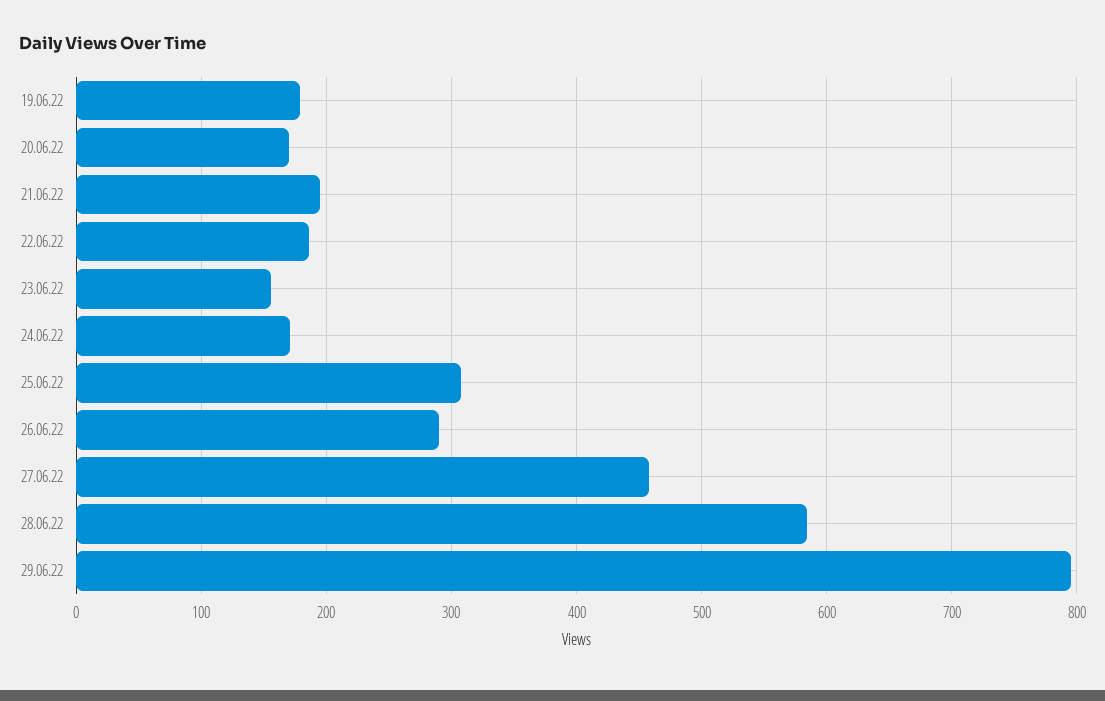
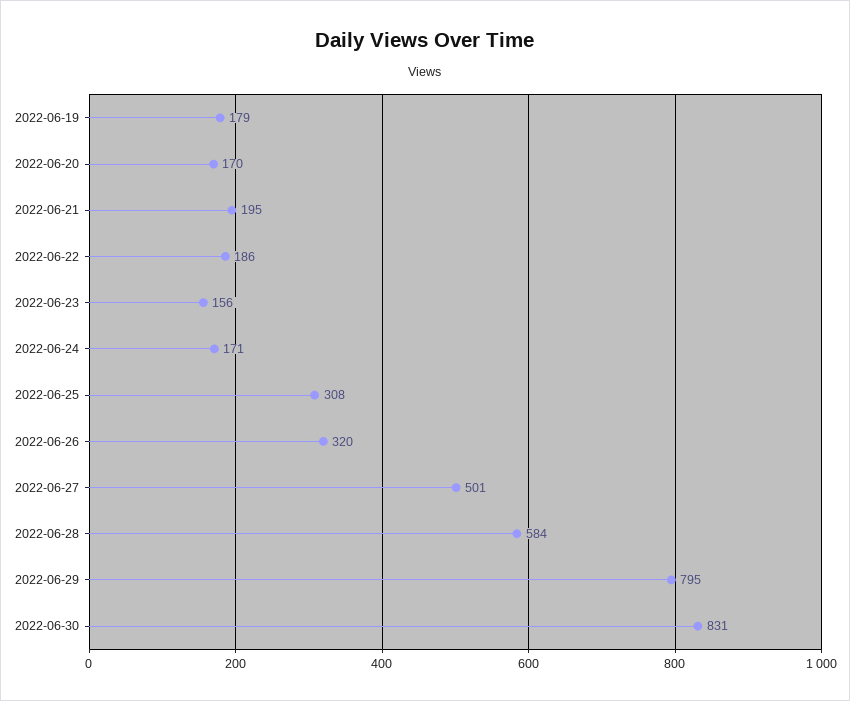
26.06.22: 290 -> 320
27.06.22: 460 -> 501
2022-06-30: none -> 831

